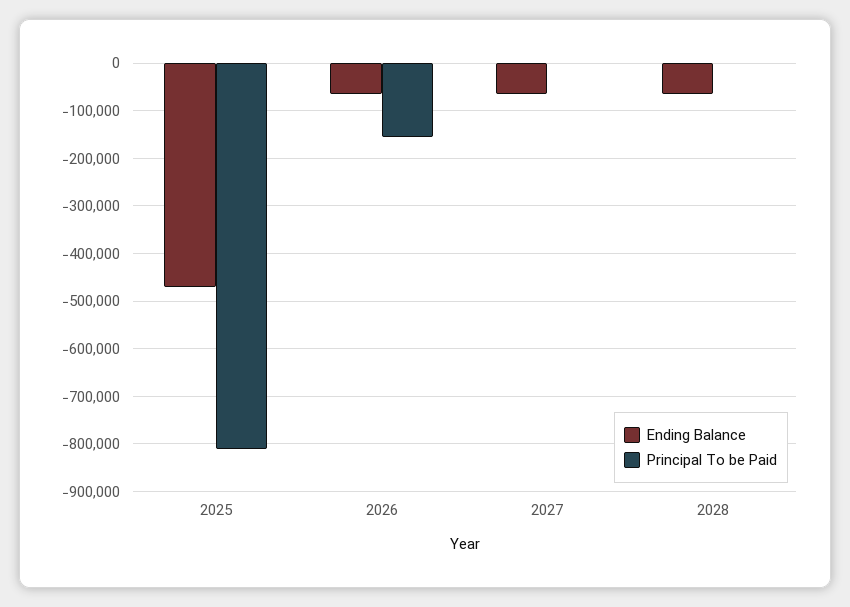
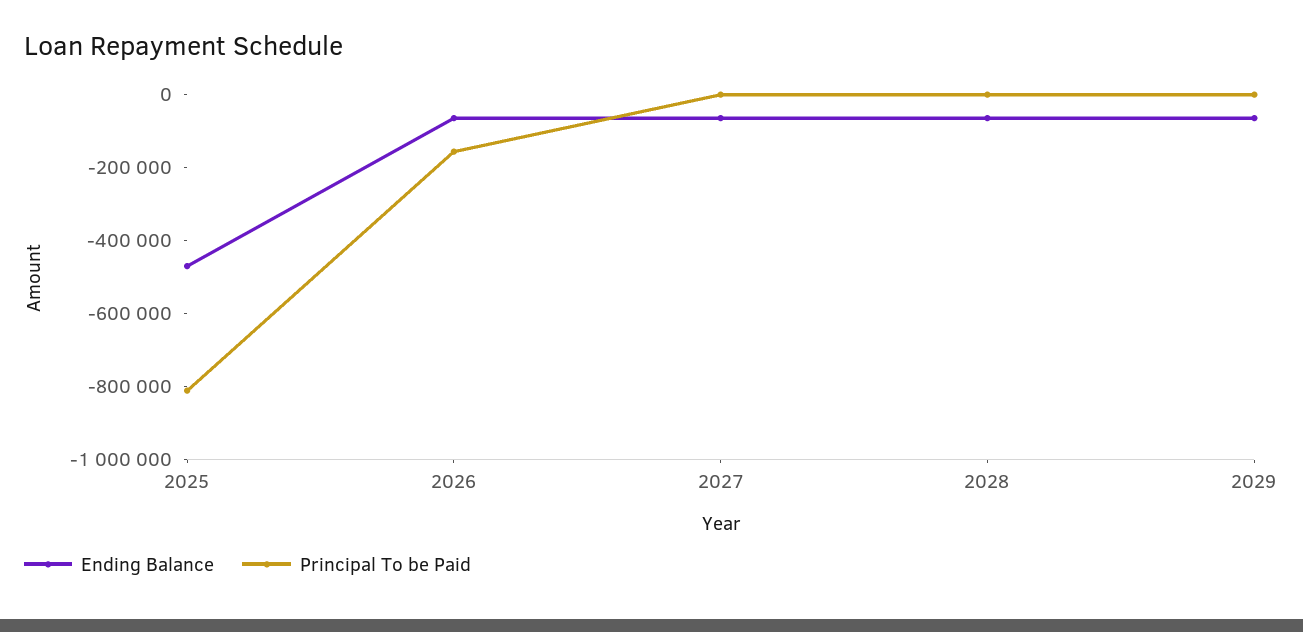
Ending Balance, 2029: none -> -50000
Principal To be Paid, 2029: none -> 0

